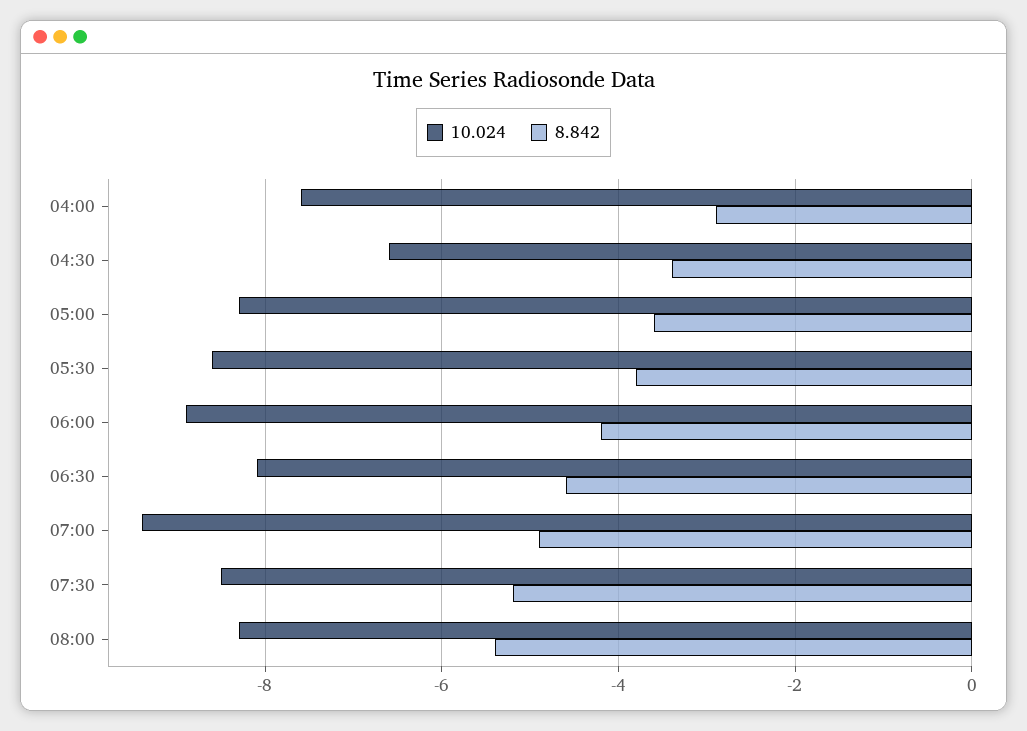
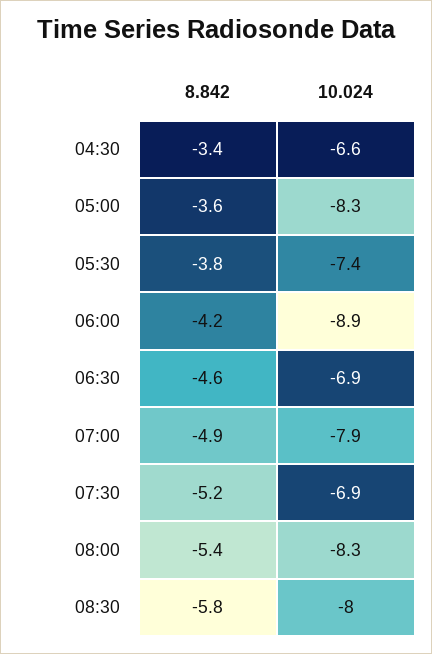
10.024, 04:00: -7.5 -> none
8.842, 04:00: -3 -> none
10.024, 05:30: -8.5 -> -7.4
10.024, 06:30: -8 -> -6.9
10.024, 07:00: -9.5 -> -7.9
10.024, 07:30: -8.5 -> -6.9
8.842, 08:30: none -> -5.8
10.024, 08:30: none -> -8

